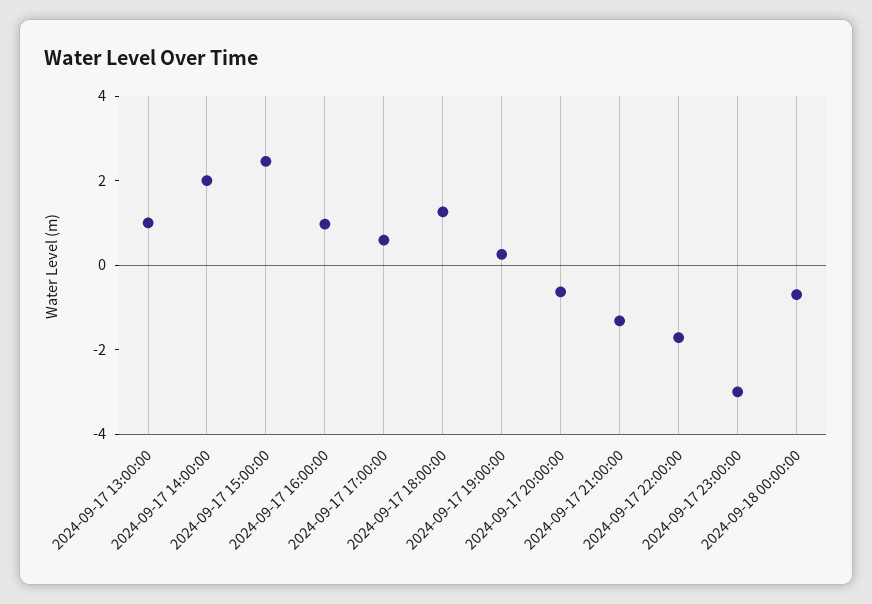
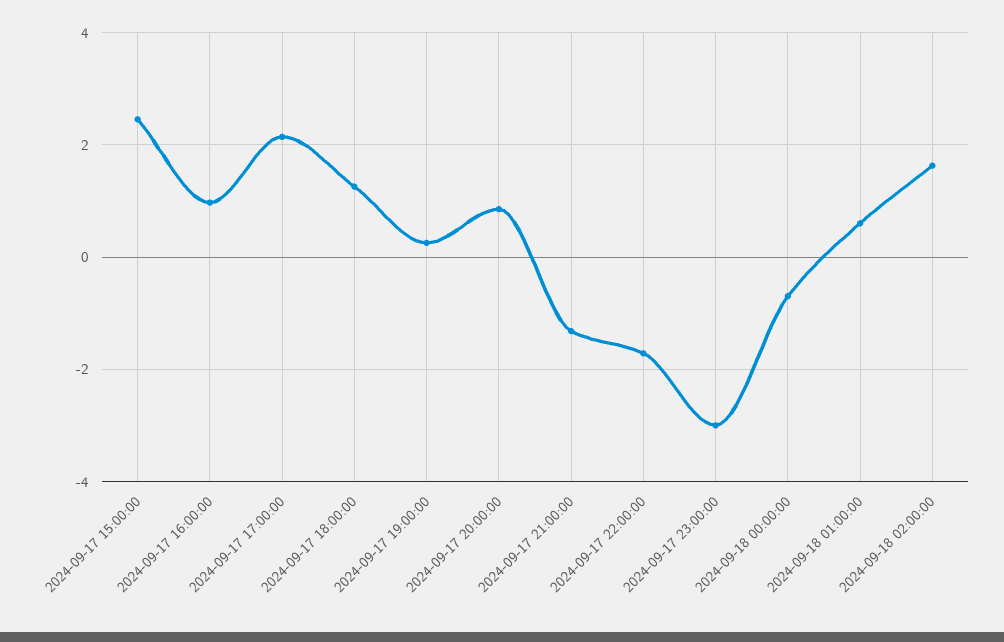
2024-09-17 13:00:00: 1 -> none
2024-09-17 14:00:00: 2 -> none
2024-09-17 17:00:00: 0.5 -> 2.2
2024-09-17 20:00:00: -0.5 -> 0.8
2024-09-18 01:00:00: none -> 0.6
2024-09-18 02:00:00: none -> 1.6

